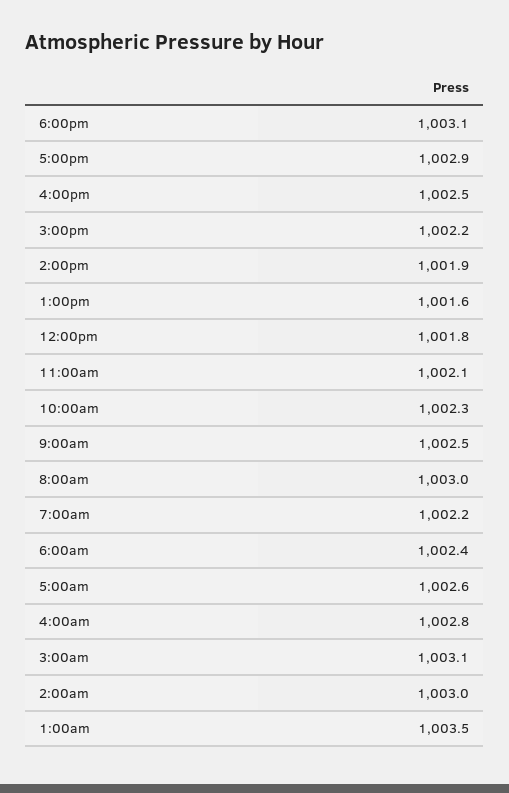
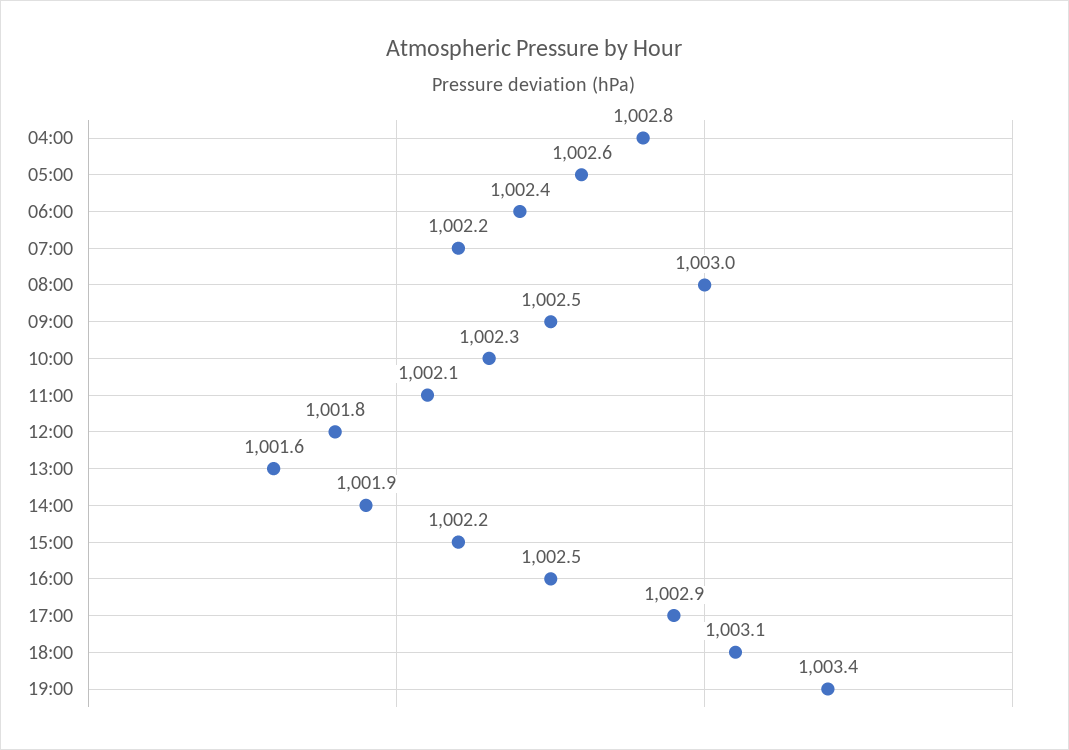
3:00am: 1003.1 -> none
2:00am: 1003 -> none
1:00am: 1003.5 -> none
19:00: none -> 1003.4

